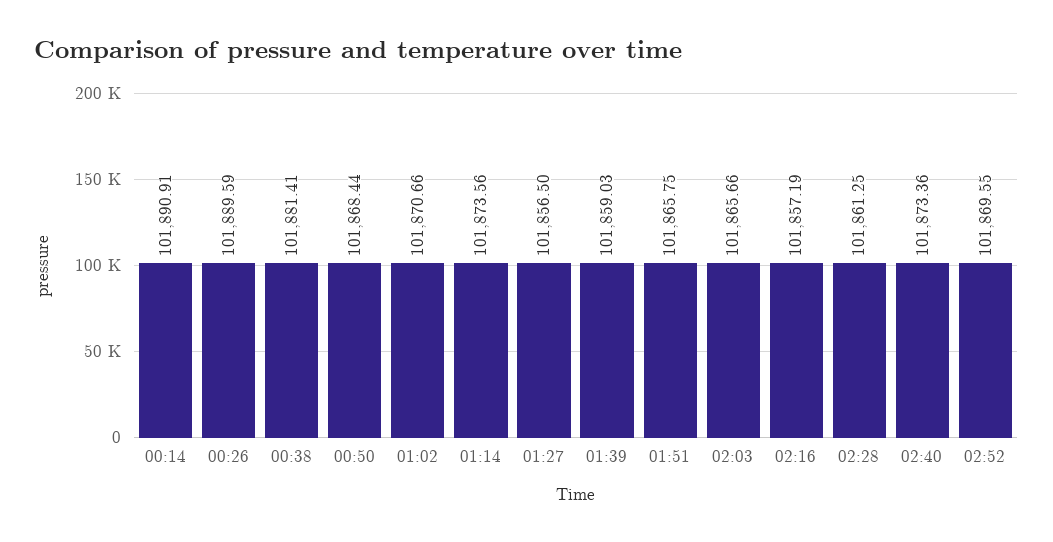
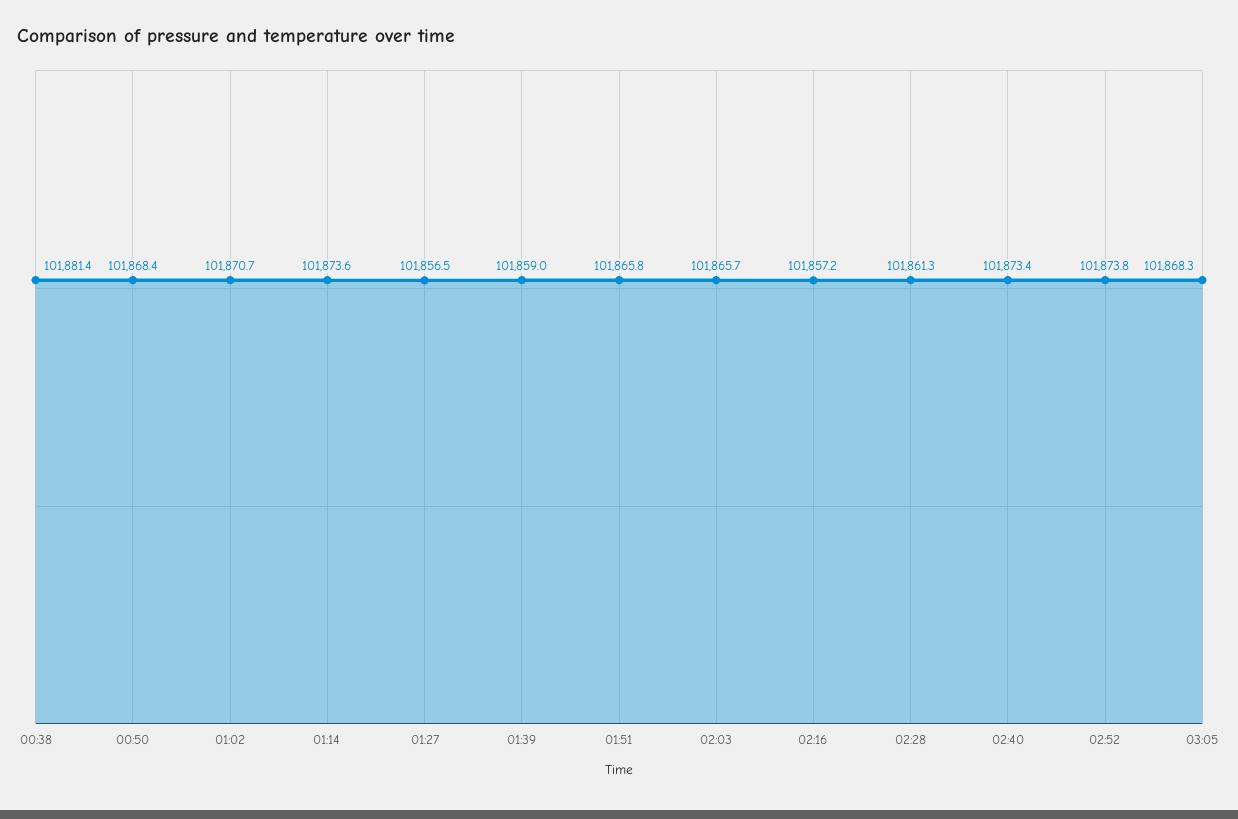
00:14: 101890.91 -> none
00:26: 101889.59 -> none
02:52: 101869.55 -> 101873.8
03:05: none -> 101868.3

